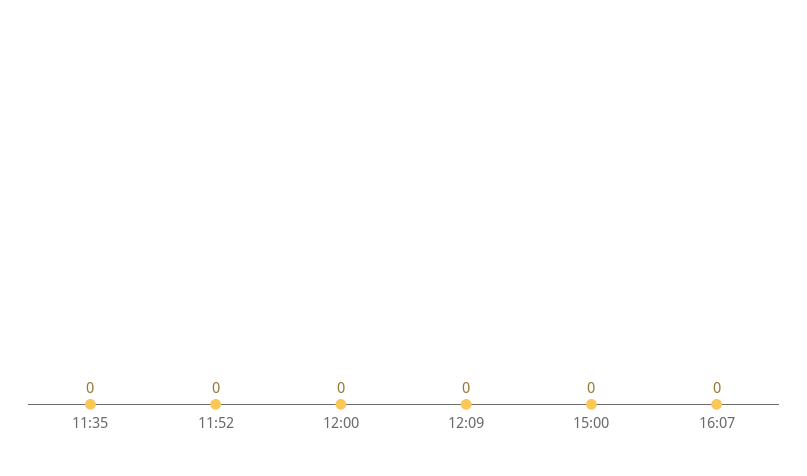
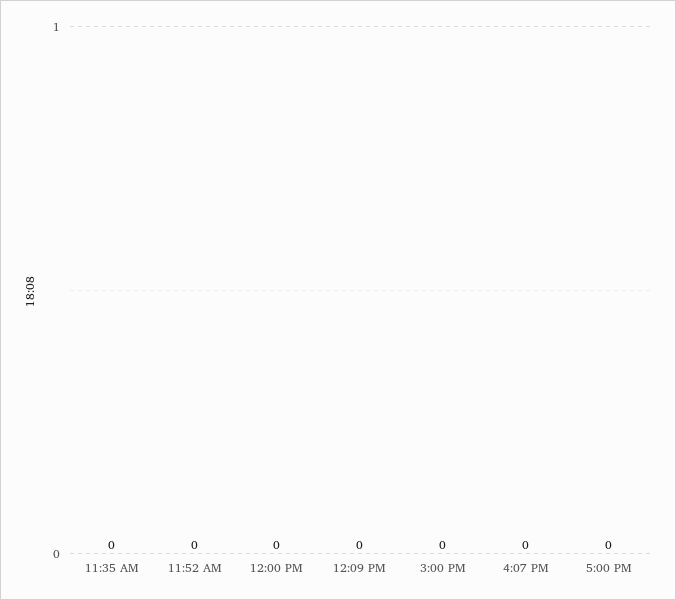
5:00 PM: none -> 0

